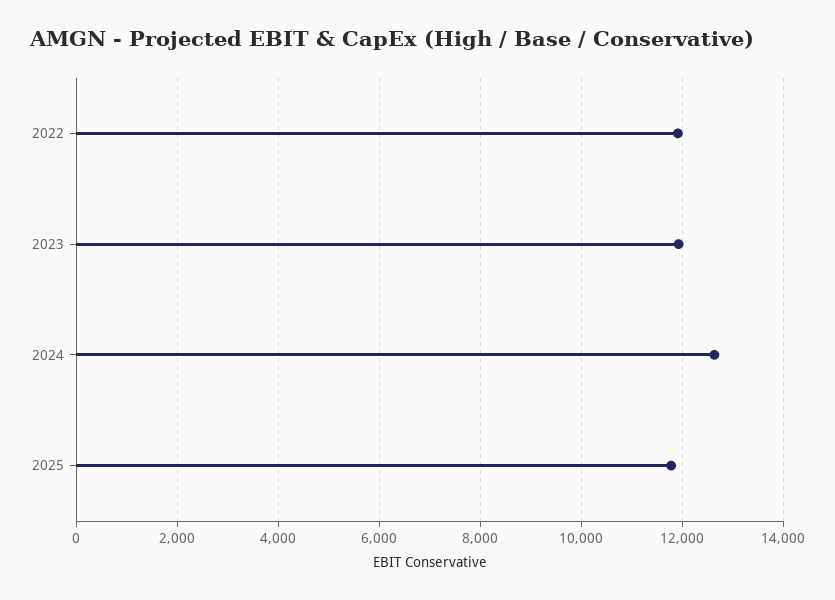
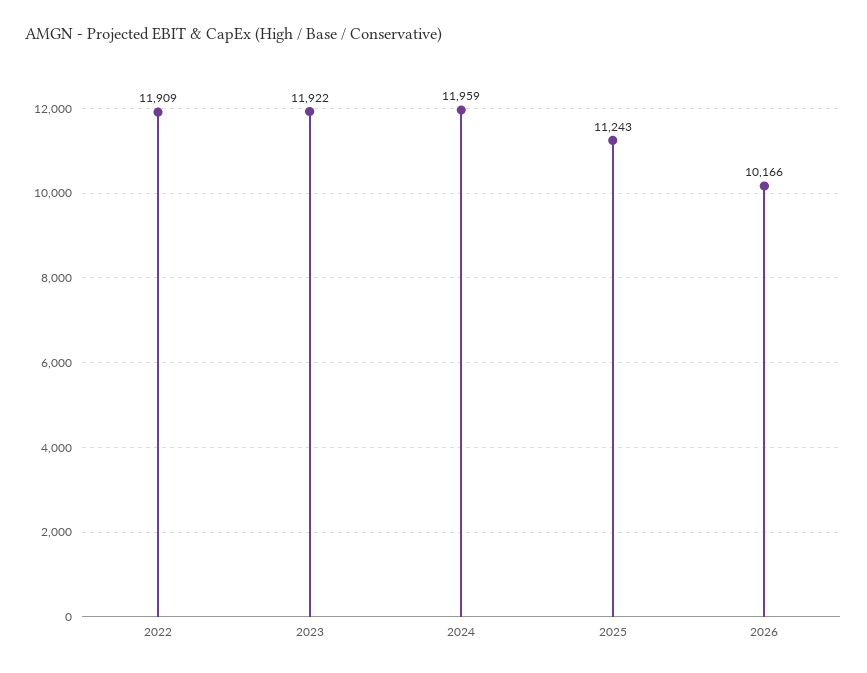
2024: 12600 -> 11959
2025: 11800 -> 11243
2026: none -> 10166

